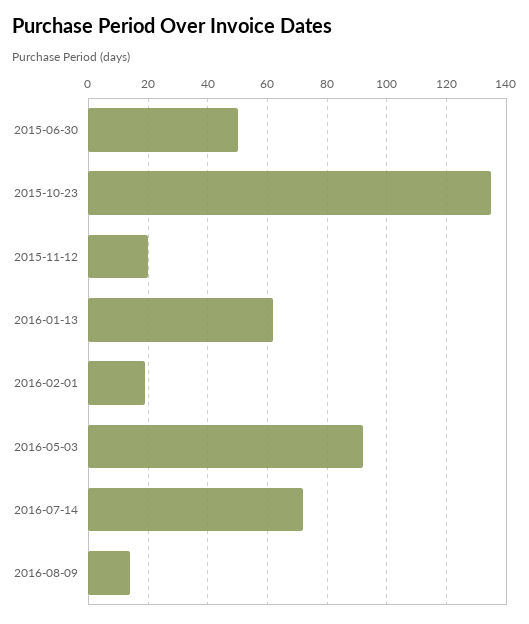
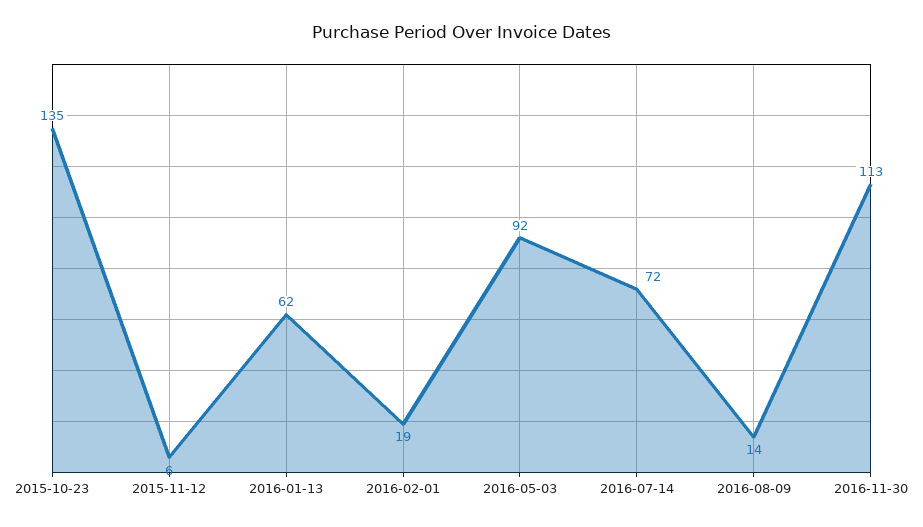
2015-06-30: 50 -> none
2015-11-12: 20 -> 6
2016-11-30: none -> 113

